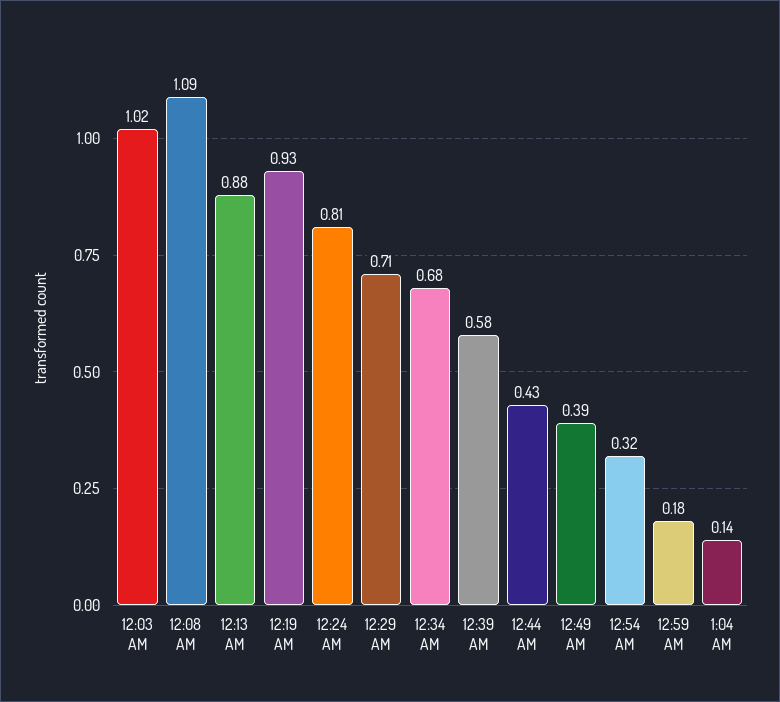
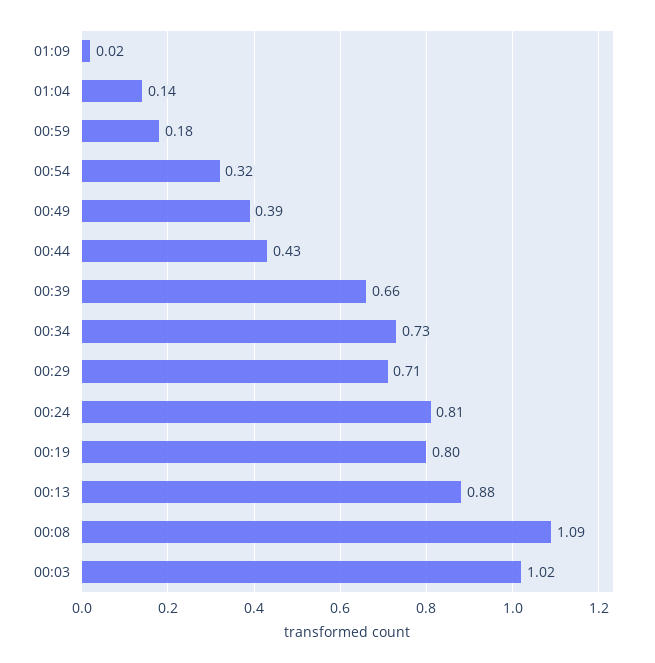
12:19 AM: 0.93 -> 0.8
12:34 AM: 0.68 -> 0.73
12:39 AM: 0.58 -> 0.66
01:09: none -> 0.02

